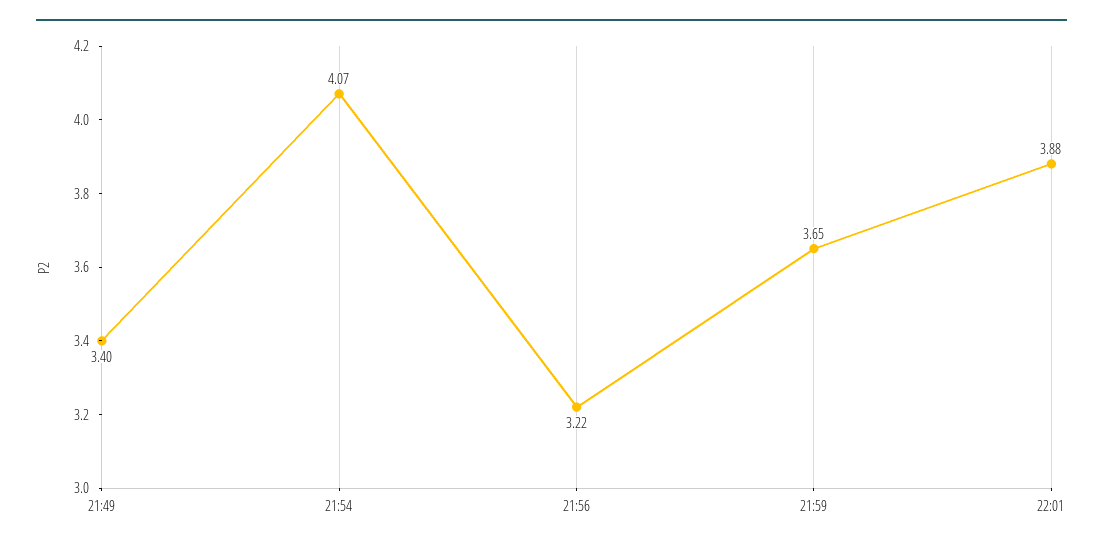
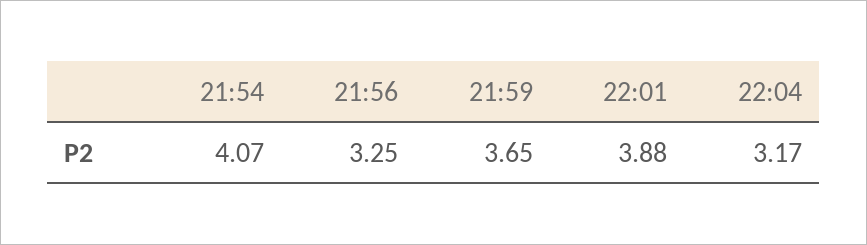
21:49: 3.4 -> none
21:56: 3.22 -> 3.25
22:04: none -> 3.17

